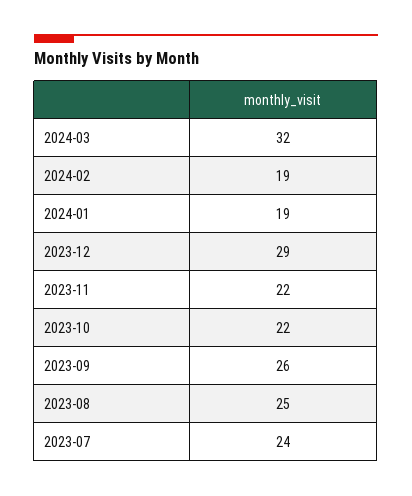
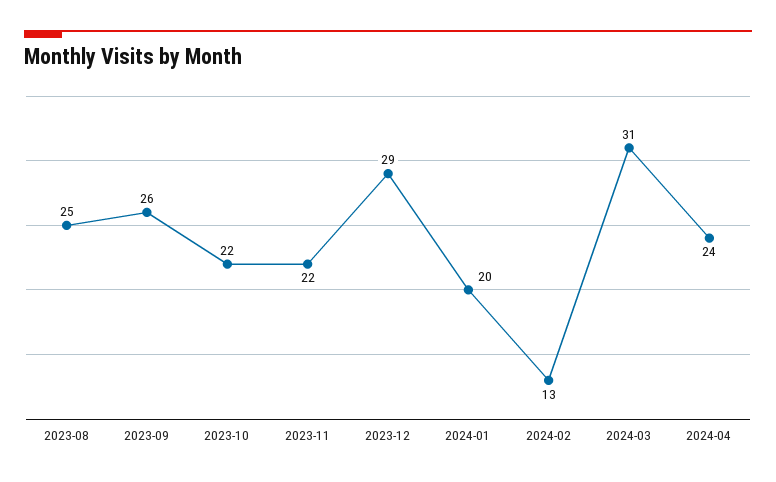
2024-03: 32 -> 31
2024-02: 19 -> 13
2024-01: 19 -> 20
2023-07: 24 -> none
2024-04: none -> 24

